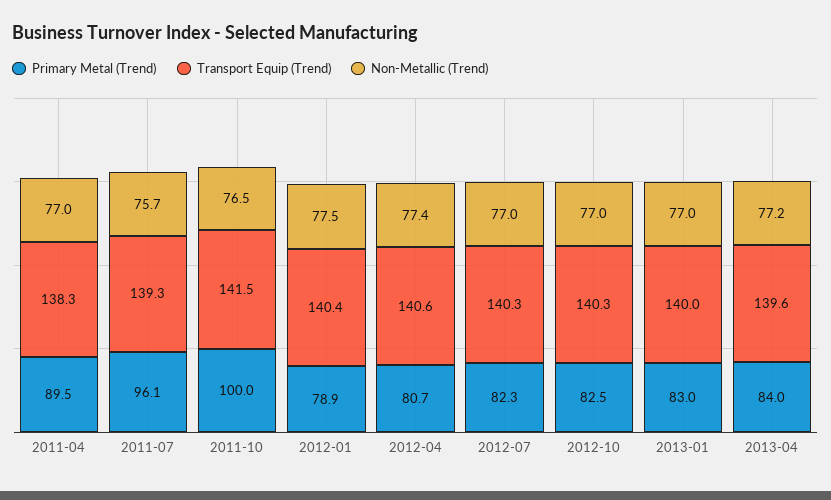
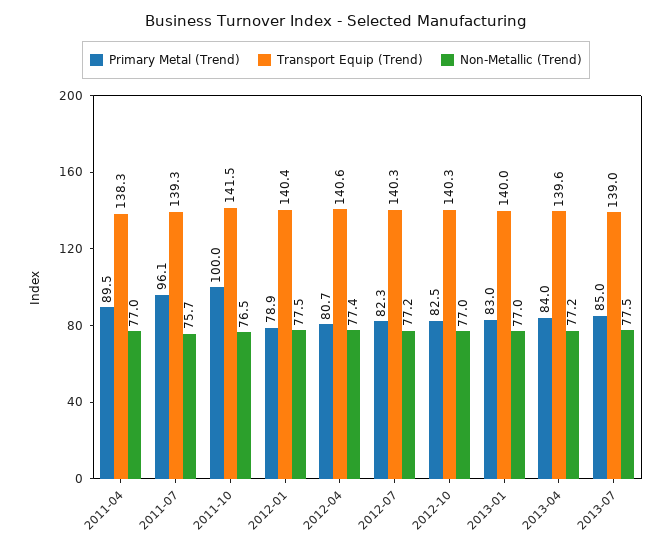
Non-Metallic (Trend), 2012-07: 77 -> 77.2
Primary Metal (Trend), 2013-07: none -> 85
Transport Equip (Trend), 2013-07: none -> 139
Non-Metallic (Trend), 2013-07: none -> 77.5

